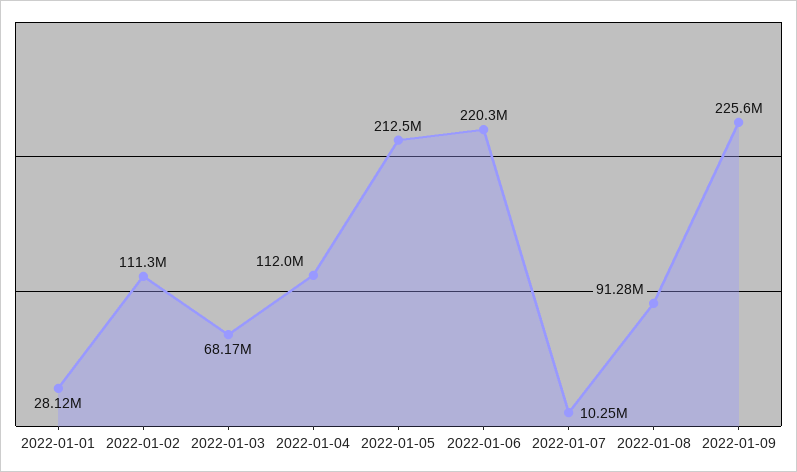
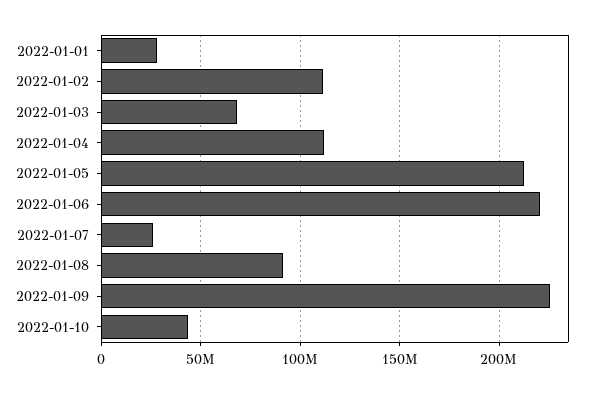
2022-01-07: 10250000 -> 25000000
2022-01-10: none -> 45000000

